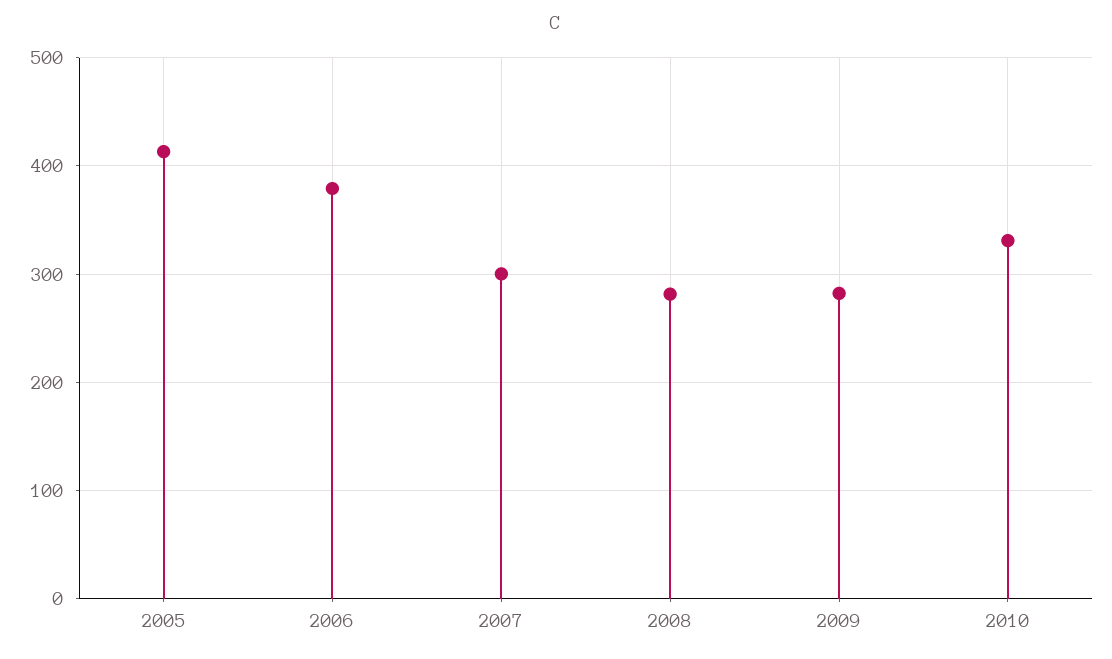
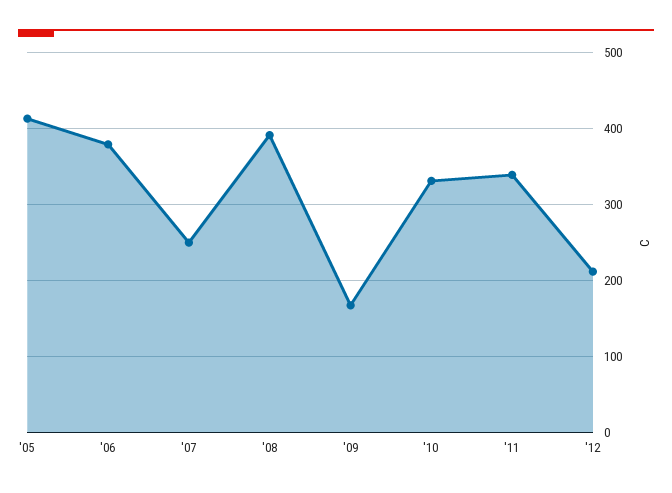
2007: 300 -> 250
2008: 280 -> 390
2009: 280 -> 170
'11: none -> 340
'12: none -> 210

